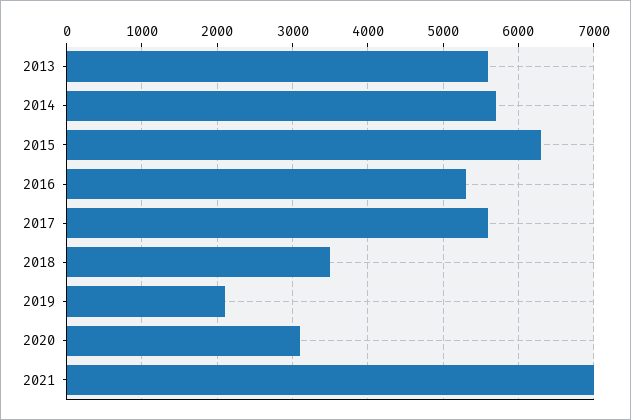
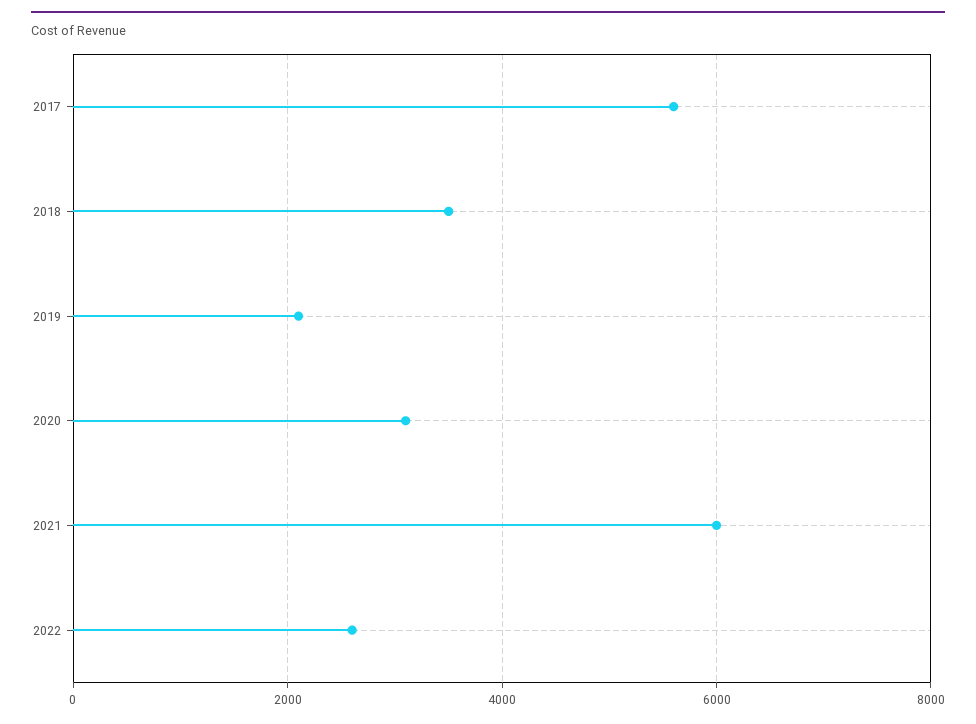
2013: 5600 -> none
2014: 5700 -> none
2015: 6300 -> none
2016: 5300 -> none
2021: 7000 -> 6000
2022: none -> 2600

